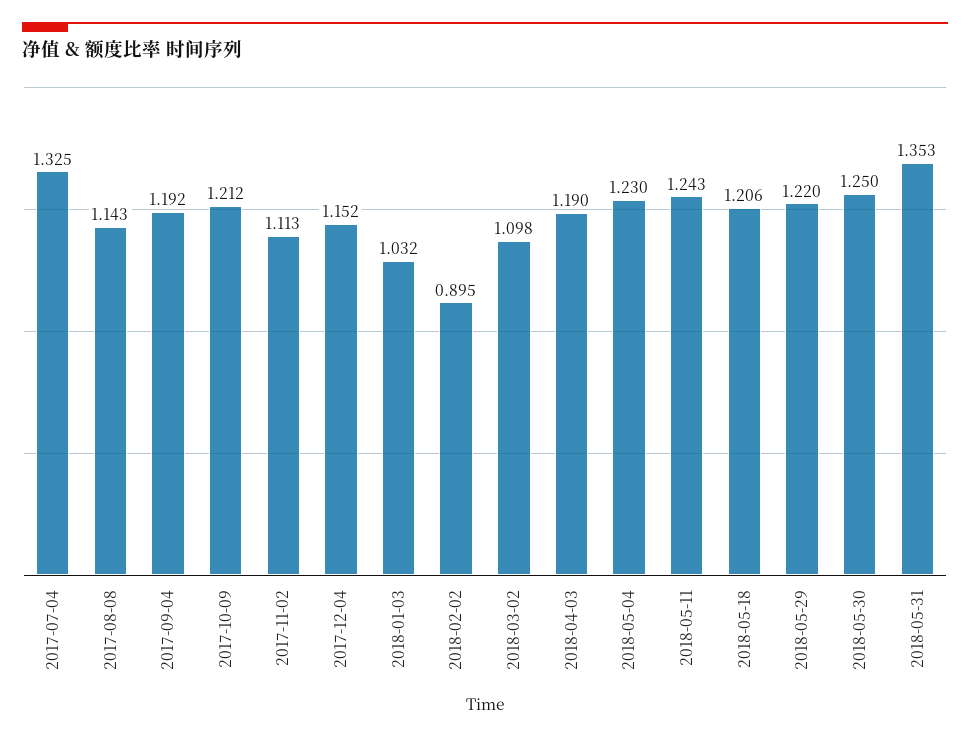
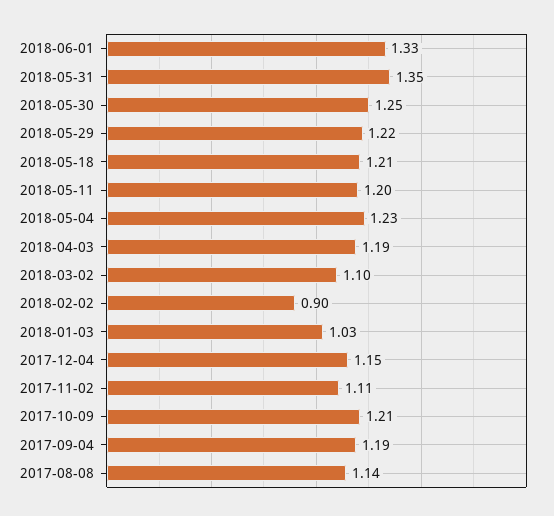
2017-07-04: 1.325 -> none
2018-05-11: 1.243 -> 1.2
2018-06-01: none -> 1.33

